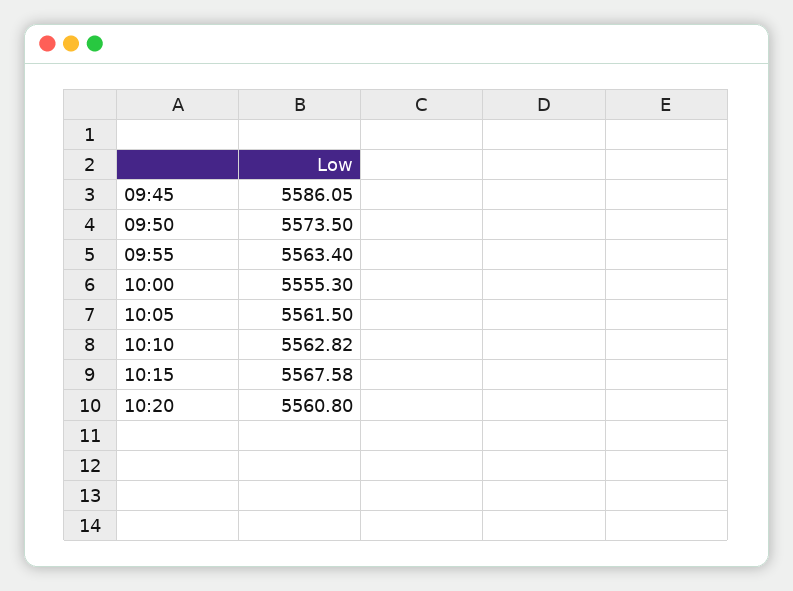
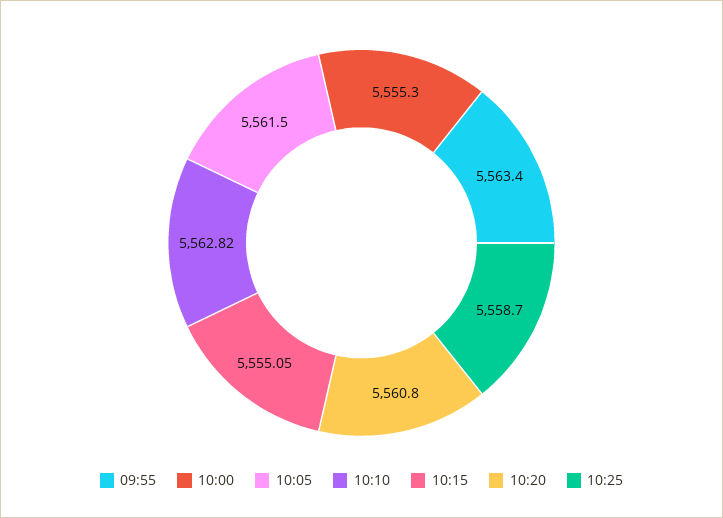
09:45: 5586.05 -> none
09:50: 5573.5 -> none
10:15: 5567.58 -> 5555.05
10:25: none -> 5558.7

